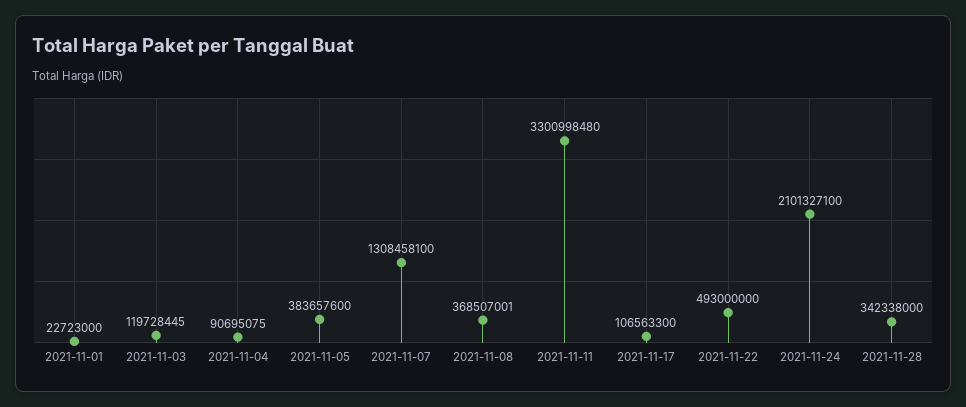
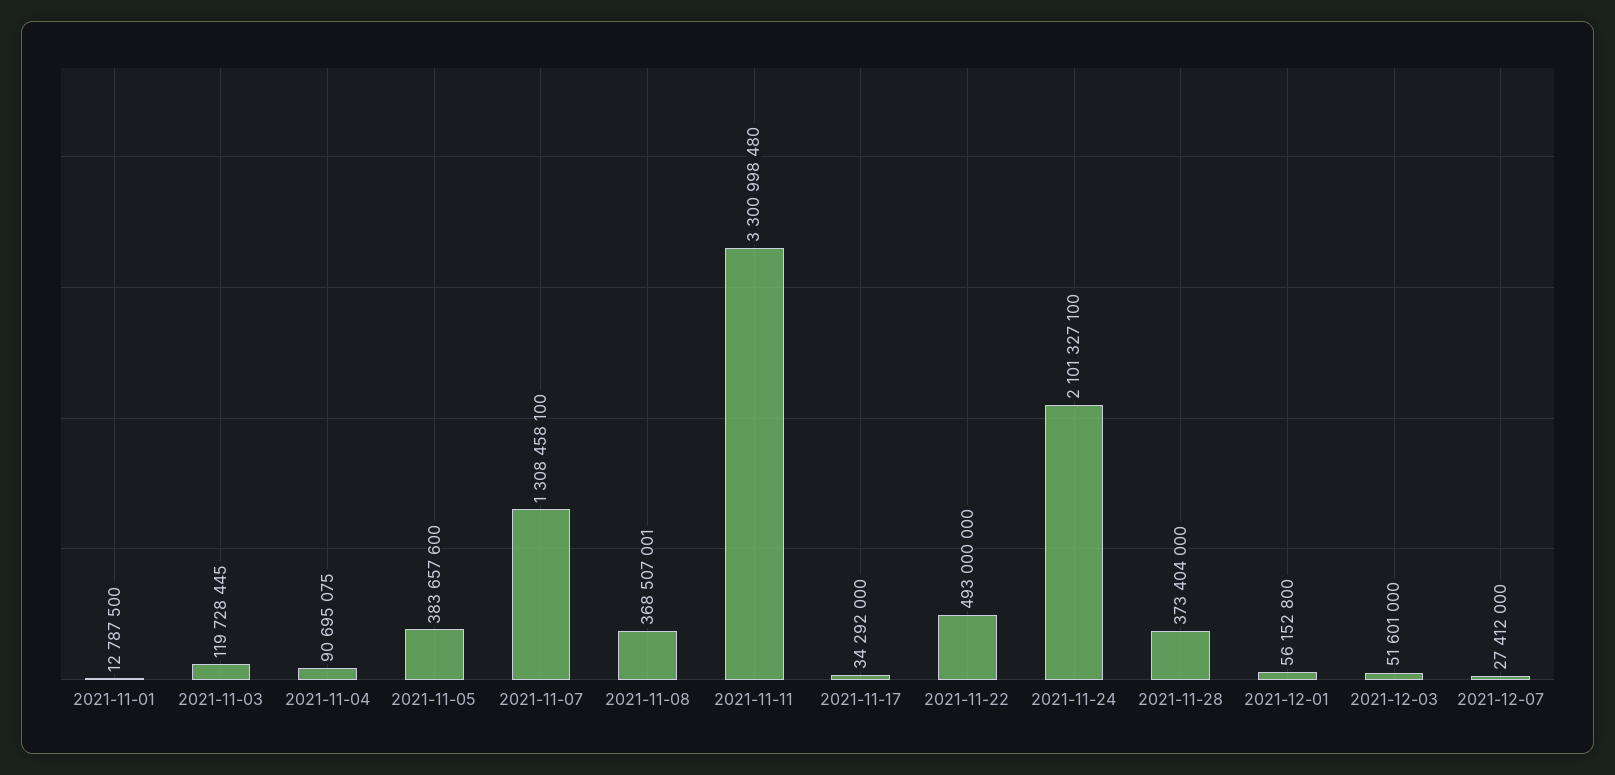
2021-11-01: 22723000 -> 12787500
2021-11-17: 106563300 -> 34292000
2021-11-28: 342338000 -> 373404000
2021-12-01: none -> 56152800
2021-12-03: none -> 51601000
2021-12-07: none -> 27412000

